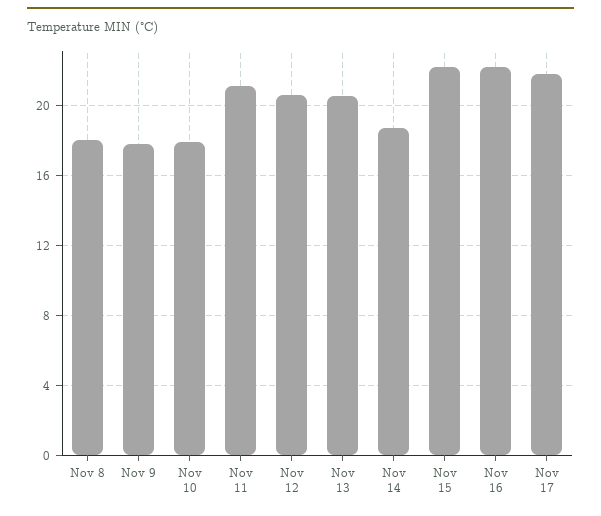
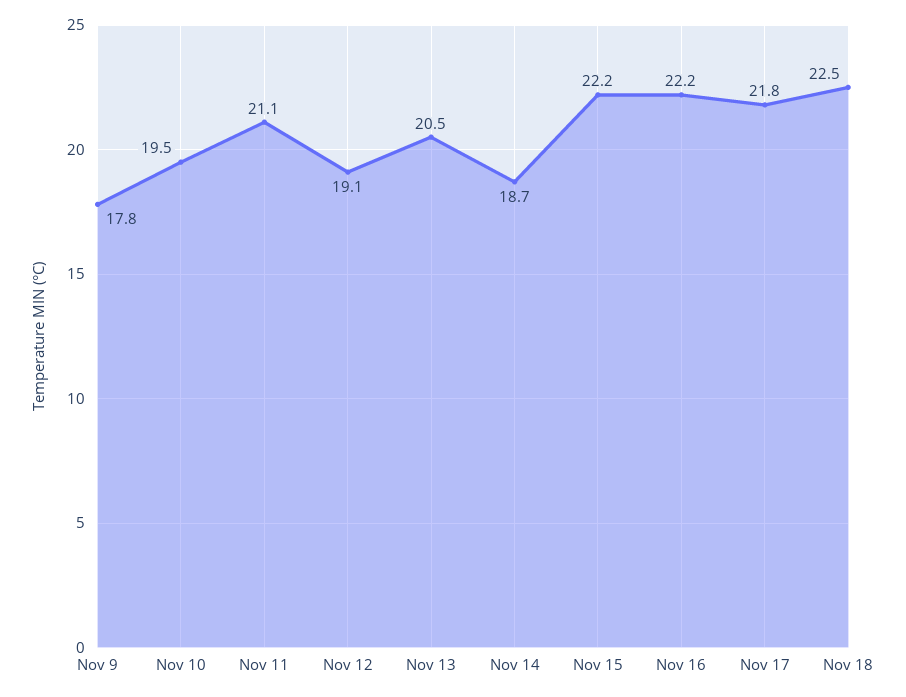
Nov 8: 18 -> none
Nov 10: 18 -> 19.5
Nov 12: 20.5 -> 19.1
Nov 18: none -> 22.5

